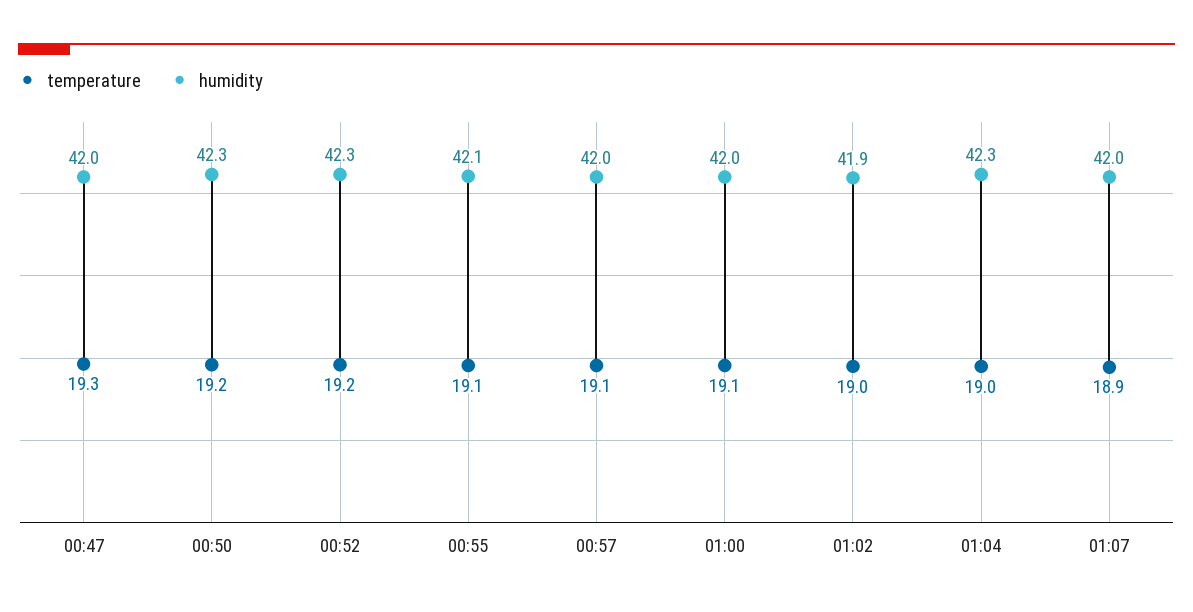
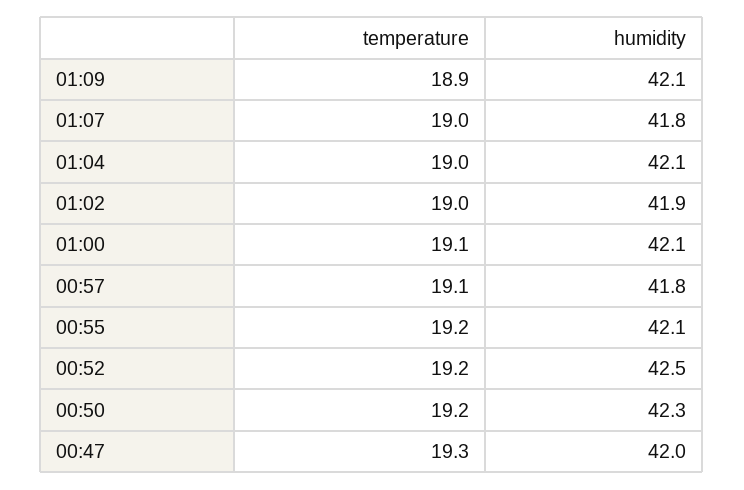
humidity, 00:52: 42.3 -> 42.5
temperature, 00:55: 19.1 -> 19.2
humidity, 00:57: 42 -> 41.8
humidity, 01:00: 42 -> 42.1
humidity, 01:04: 42.3 -> 42.1
temperature, 01:07: 18.9 -> 19
humidity, 01:07: 42 -> 41.8
temperature, 01:09: none -> 18.9
humidity, 01:09: none -> 42.1

